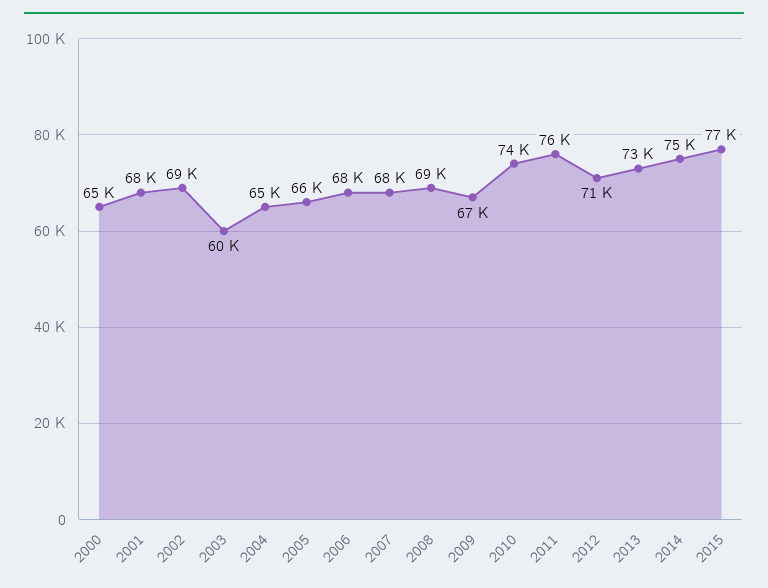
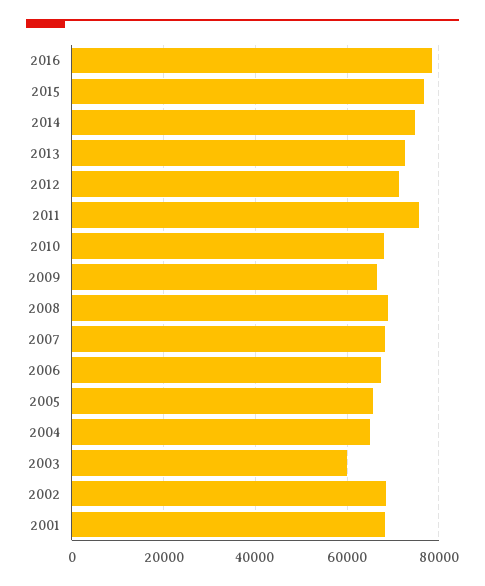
2000: 65000 -> none
2010: 74000 -> 68000
2016: none -> 78000

